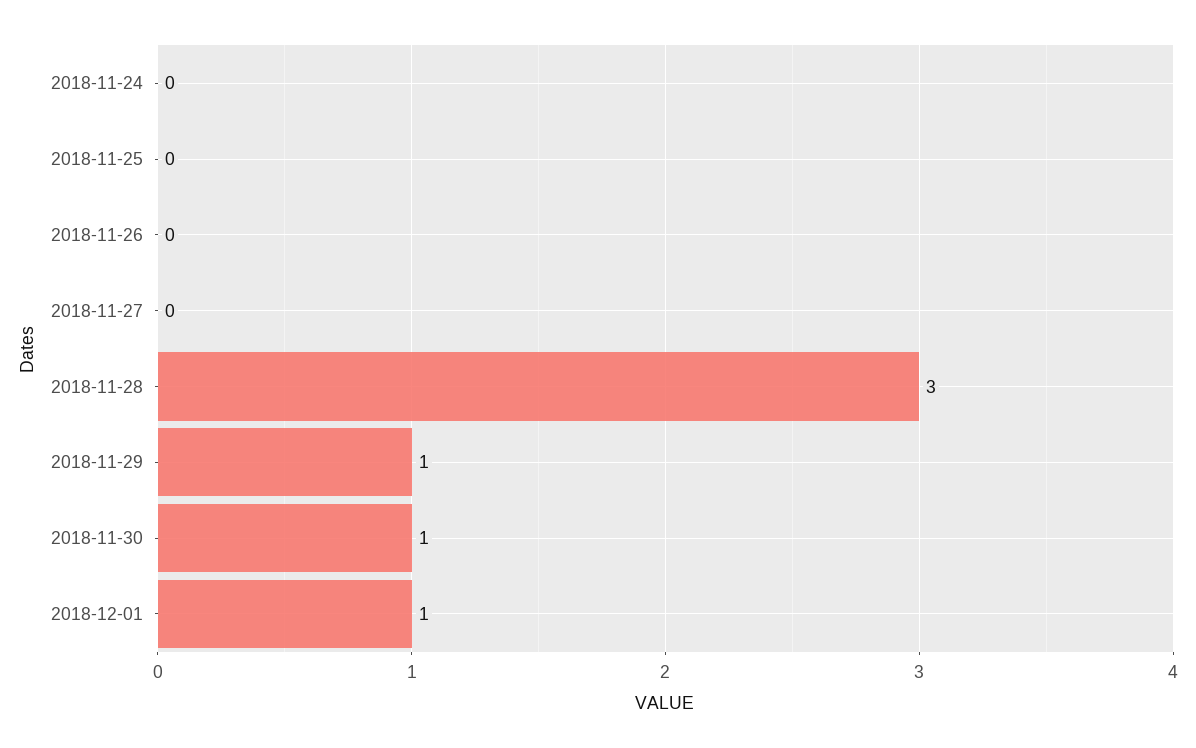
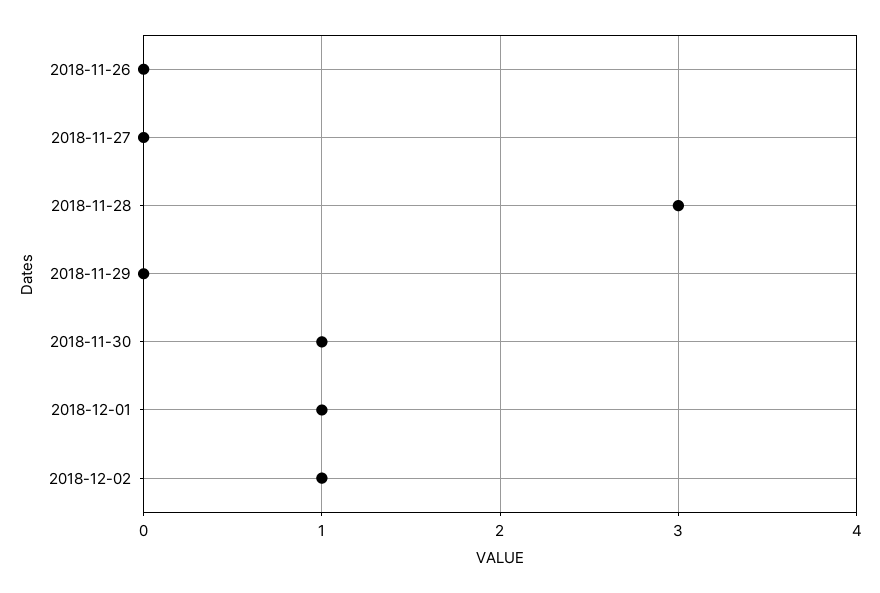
2018-11-24: 0 -> none
2018-11-25: 0 -> none
2018-11-29: 1 -> 0
2018-12-02: none -> 1

